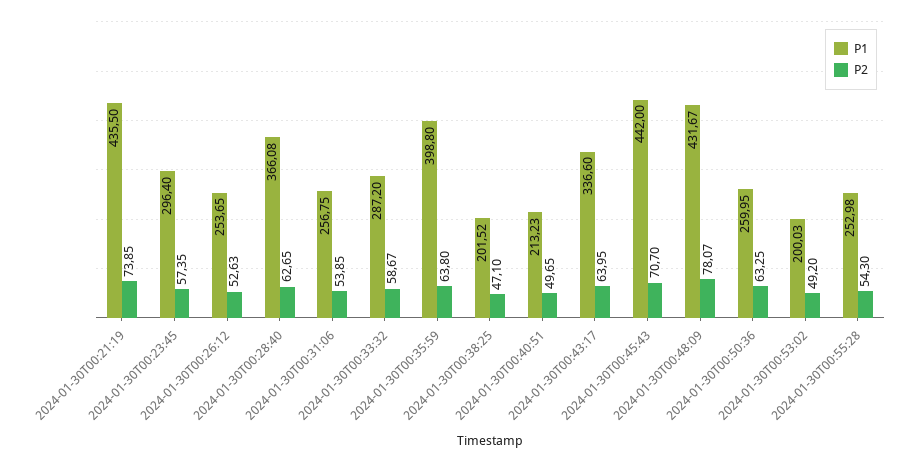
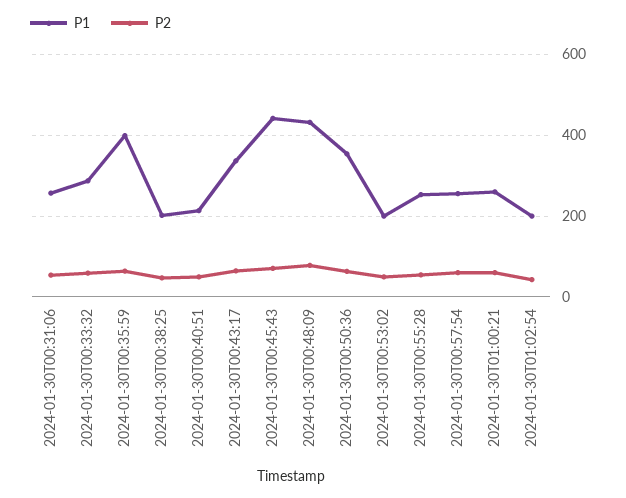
P1, 2024-01-30T00:21:19: 435.5 -> none
P2, 2024-01-30T00:21:19: 73.85 -> none
P1, 2024-01-30T00:23:45: 296.4 -> none
P2, 2024-01-30T00:23:45: 57.35 -> none
P1, 2024-01-30T00:26:12: 253.65 -> none
P2, 2024-01-30T00:26:12: 52.63 -> none
P1, 2024-01-30T00:28:40: 366.08 -> none
P2, 2024-01-30T00:28:40: 62.65 -> none
P1, 2024-01-30T00:50:36: 259.95 -> 360
P1, 2024-01-30T00:57:54: none -> 260
P2, 2024-01-30T00:57:54: none -> 60
P1, 2024-01-30T01:00:21: none -> 260
P2, 2024-01-30T01:00:21: none -> 60
P1, 2024-01-30T01:02:54: none -> 200
P2, 2024-01-30T01:02:54: none -> 40

